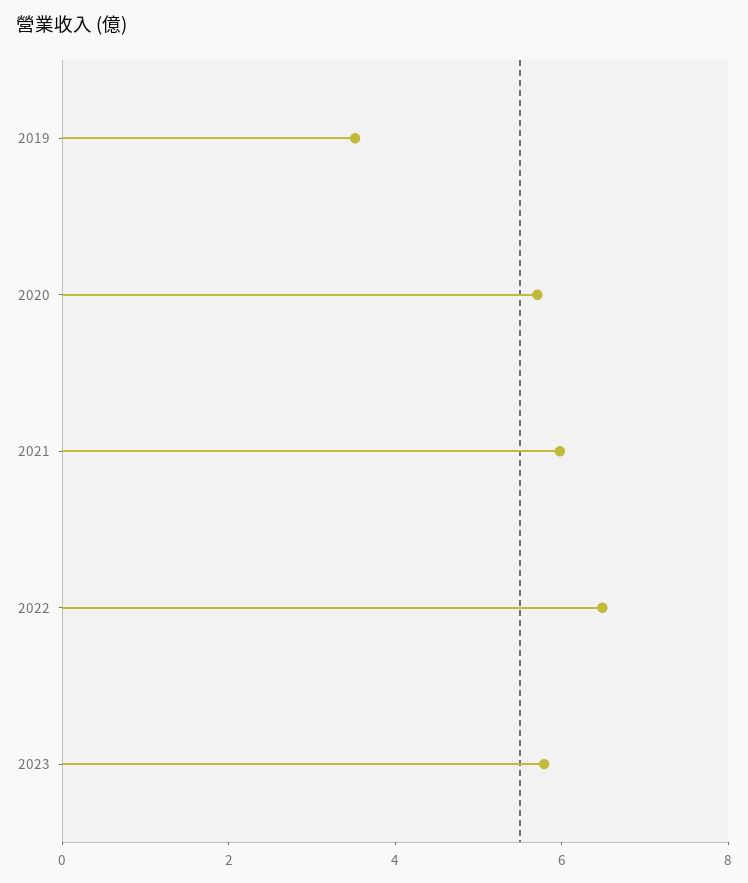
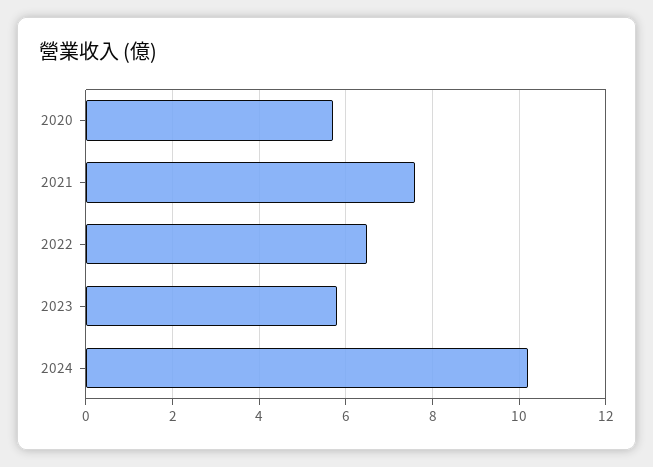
2019: 3.5 -> none
2021: 6 -> 7.6
2024: none -> 10.2

